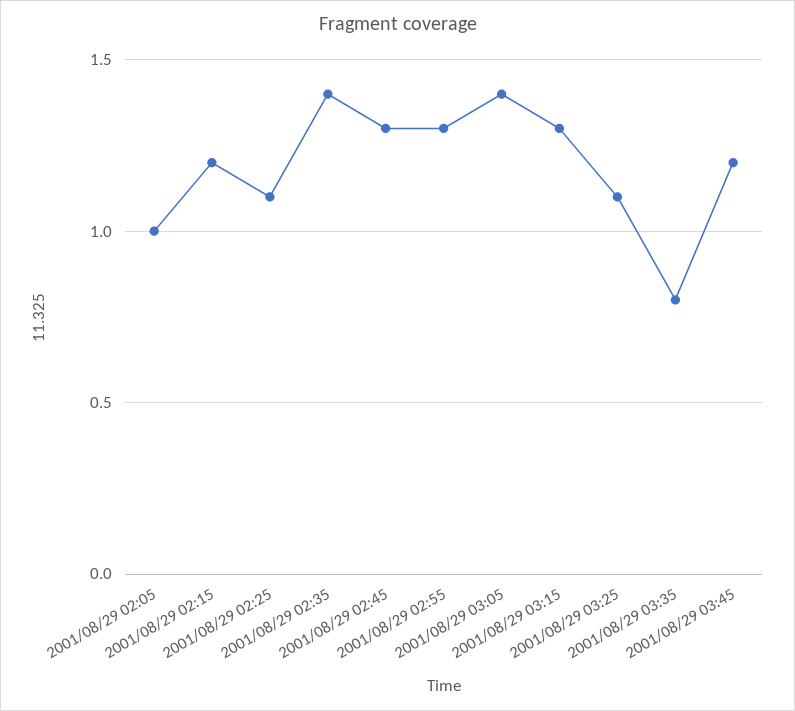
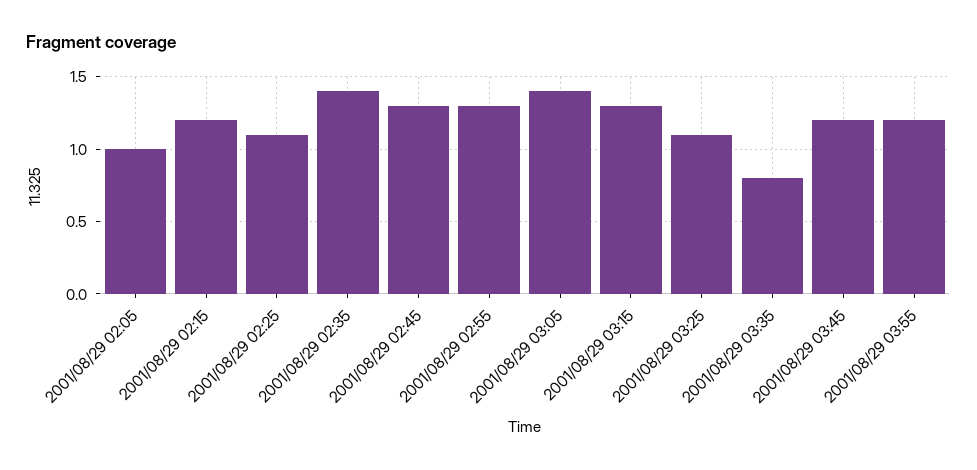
2001/08/29 03:55: none -> 1.2

